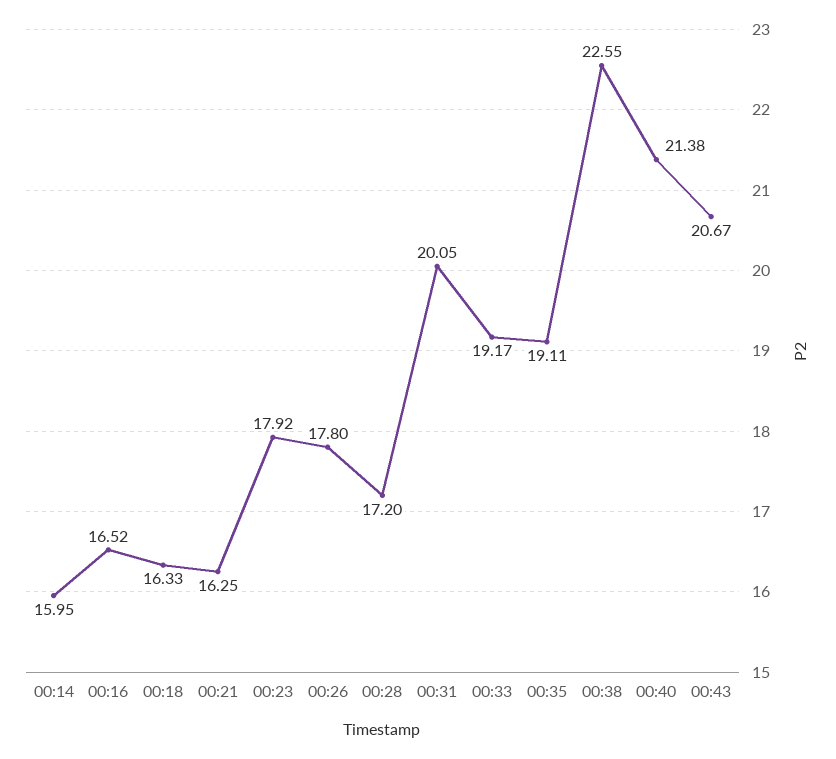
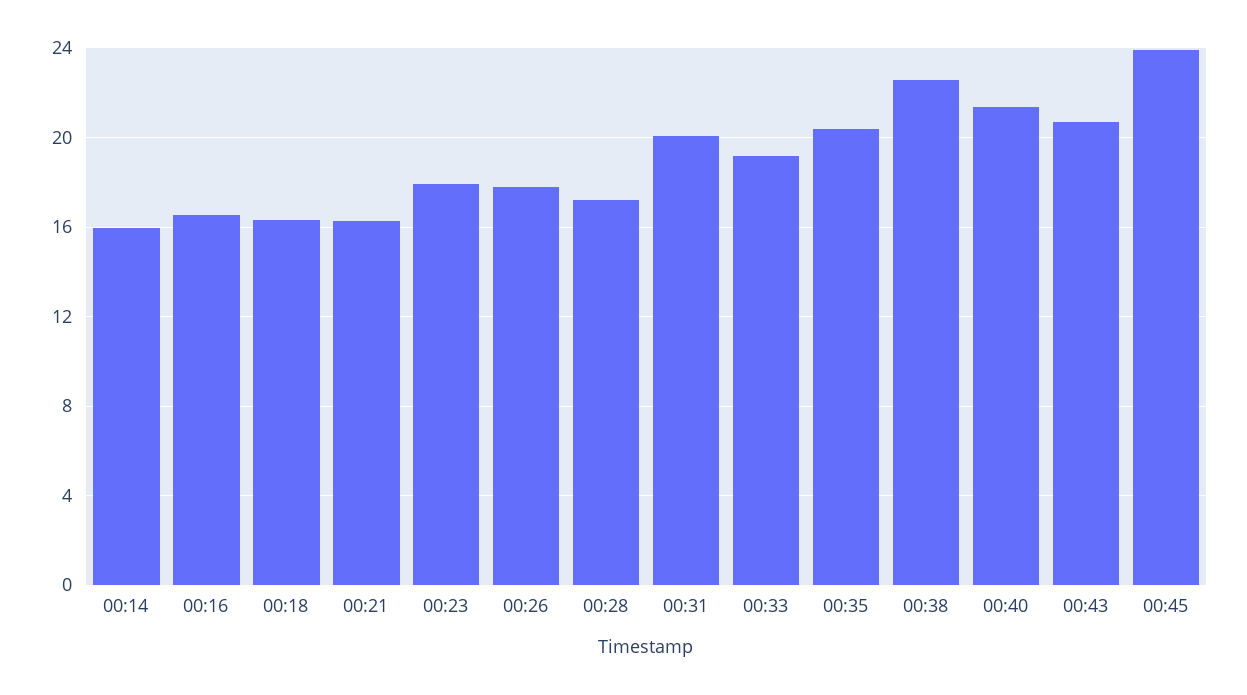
00:35: 19.11 -> 20.5
00:45: none -> 24

